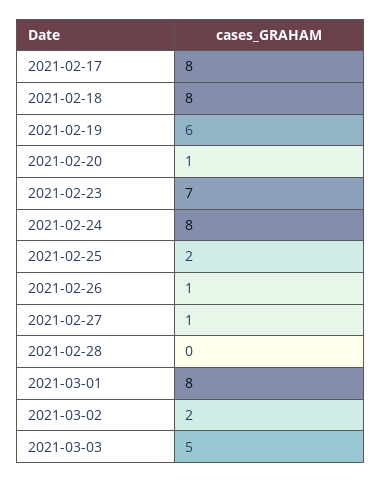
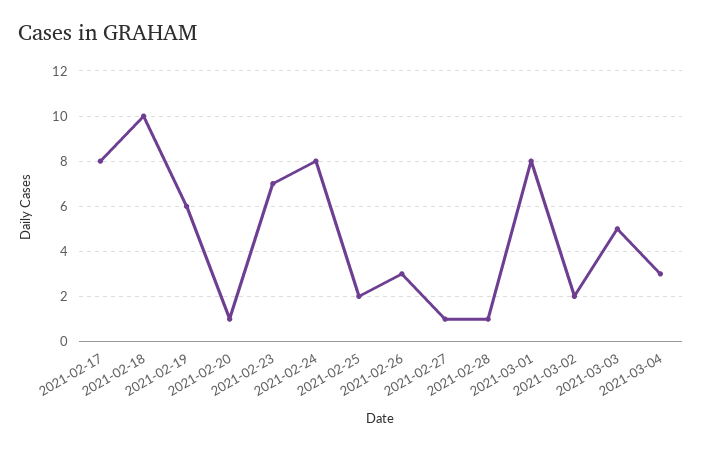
2021-02-18: 8 -> 10
2021-02-26: 1 -> 3
2021-02-28: 0 -> 1
2021-03-04: none -> 3

